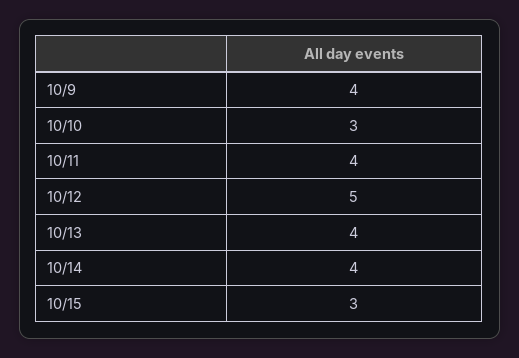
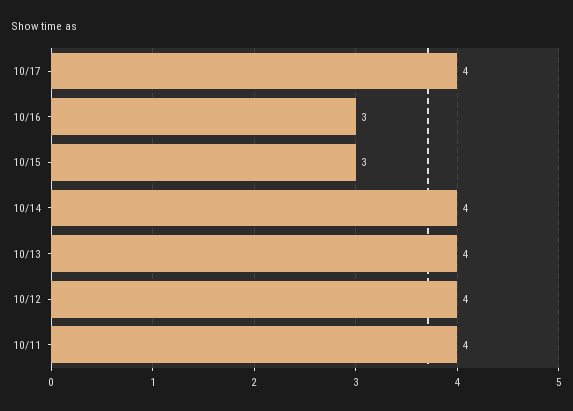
10/9: 4 -> none
10/10: 3 -> none
10/12: 5 -> 4
10/17: none -> 4
10/16: none -> 3

